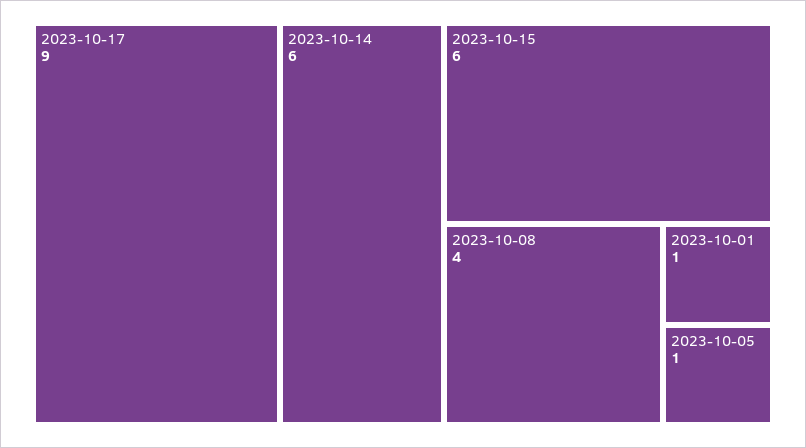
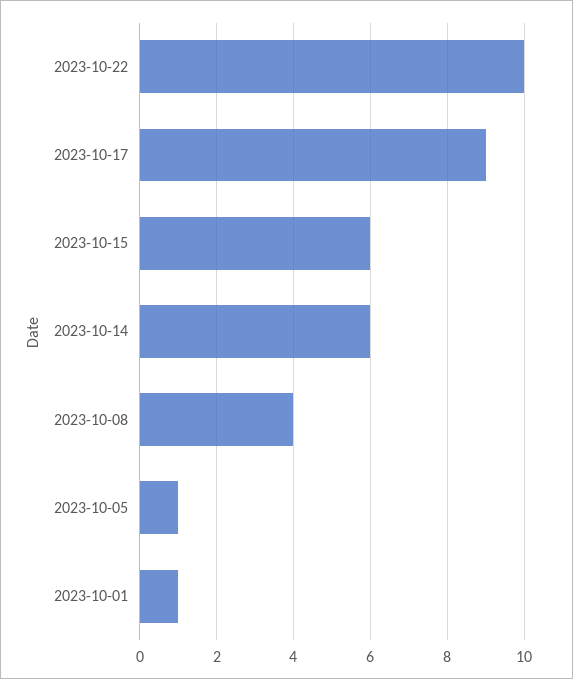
2023-10-22: none -> 10

